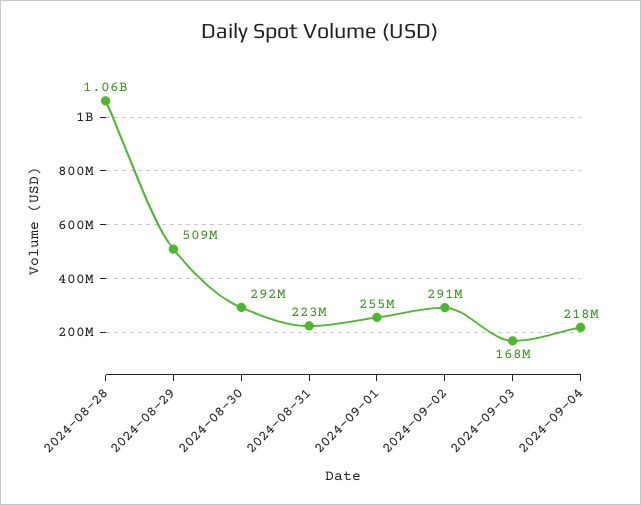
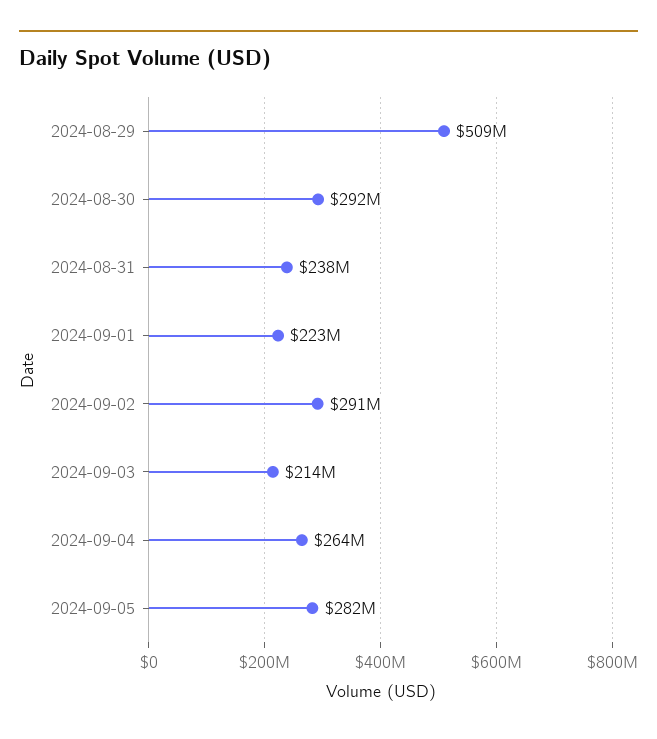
2024-08-28: 1060000000 -> none
2024-08-31: 223000000 -> 238000000
2024-09-01: 255000000 -> 223000000
2024-09-03: 168000000 -> 214000000
2024-09-04: 218000000 -> 264000000
2024-09-05: none -> 282000000

